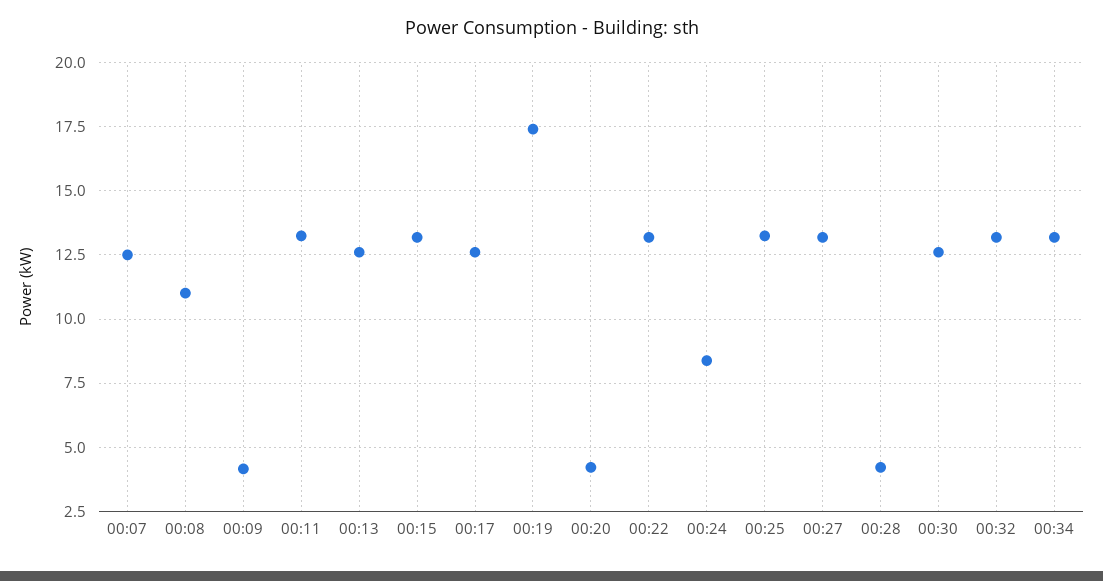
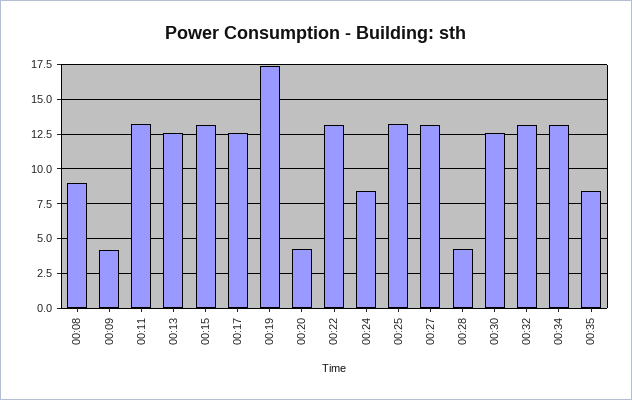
00:07: 12.5 -> none
00:08: 11 -> 9
00:35: none -> 8.5

